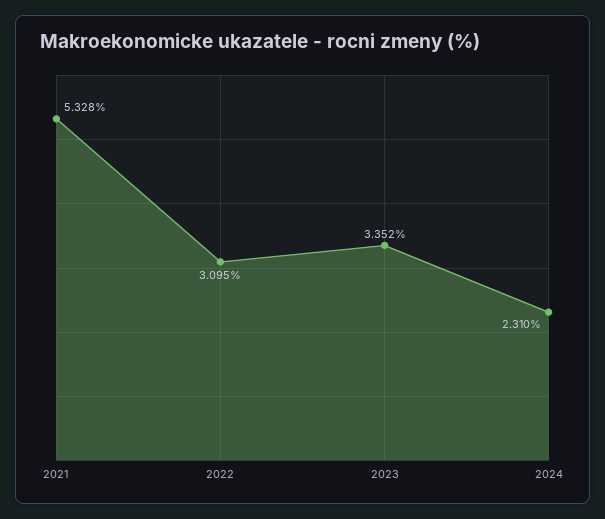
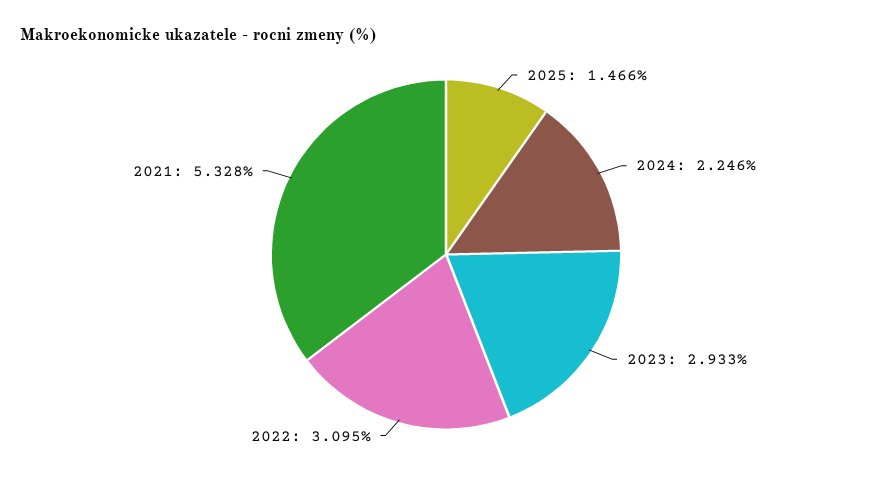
2023: 3.352 -> 2.933
2024: 2.31 -> 2.246
2025: none -> 1.466

